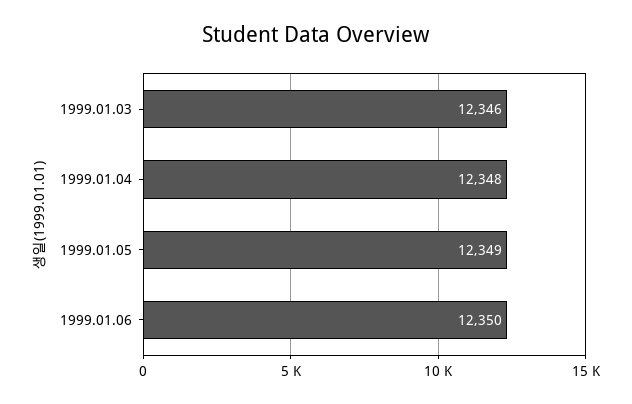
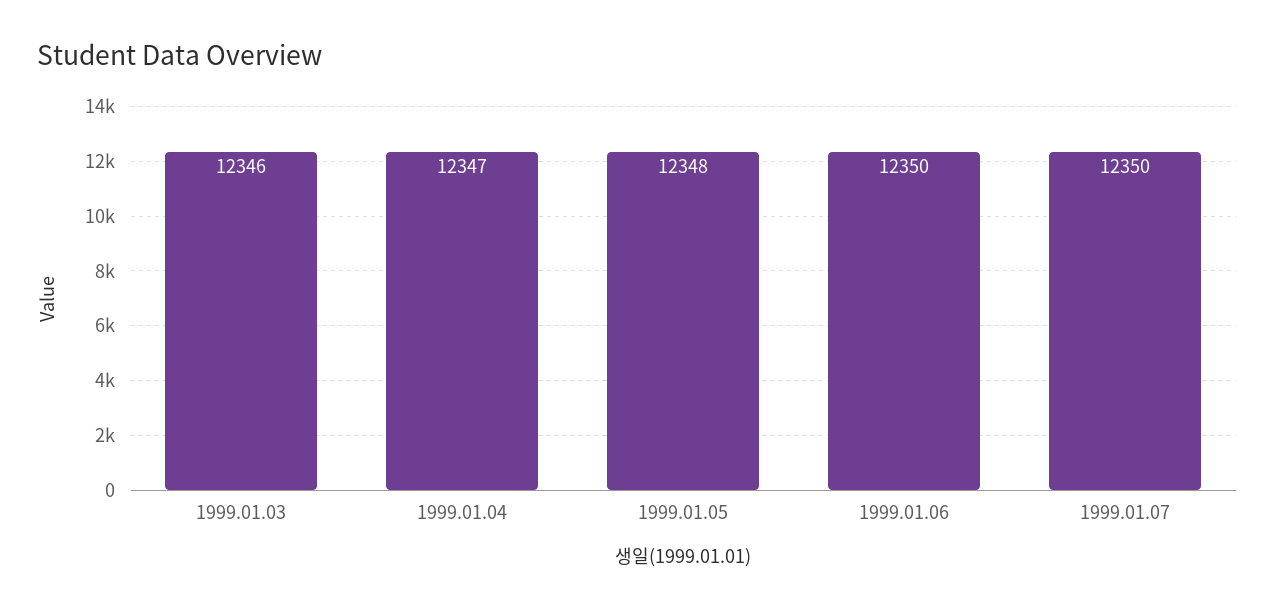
1999.01.04: 12348 -> 12347
1999.01.05: 12349 -> 12348
1999.01.07: none -> 12350

